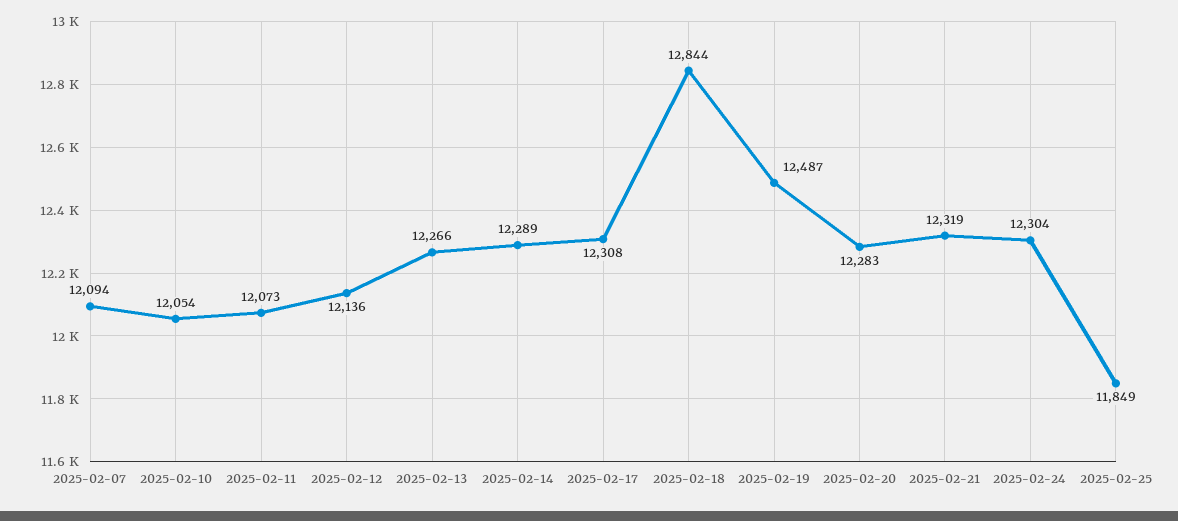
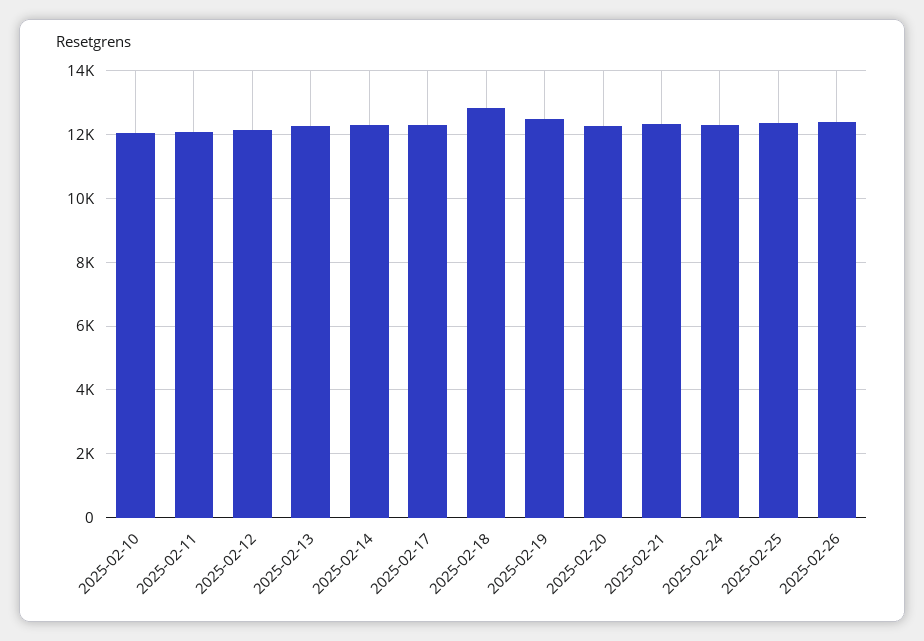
2025-02-07: 12094 -> none
2025-02-25: 11849 -> 12400
2025-02-26: none -> 12400

